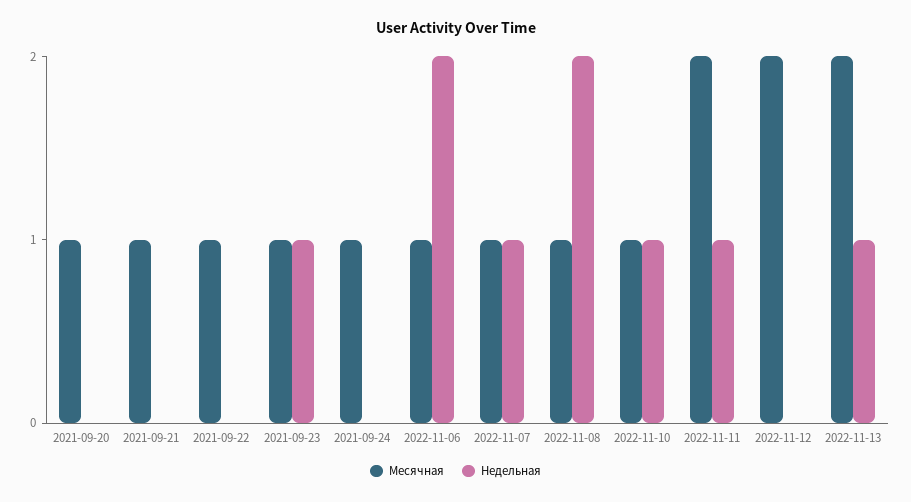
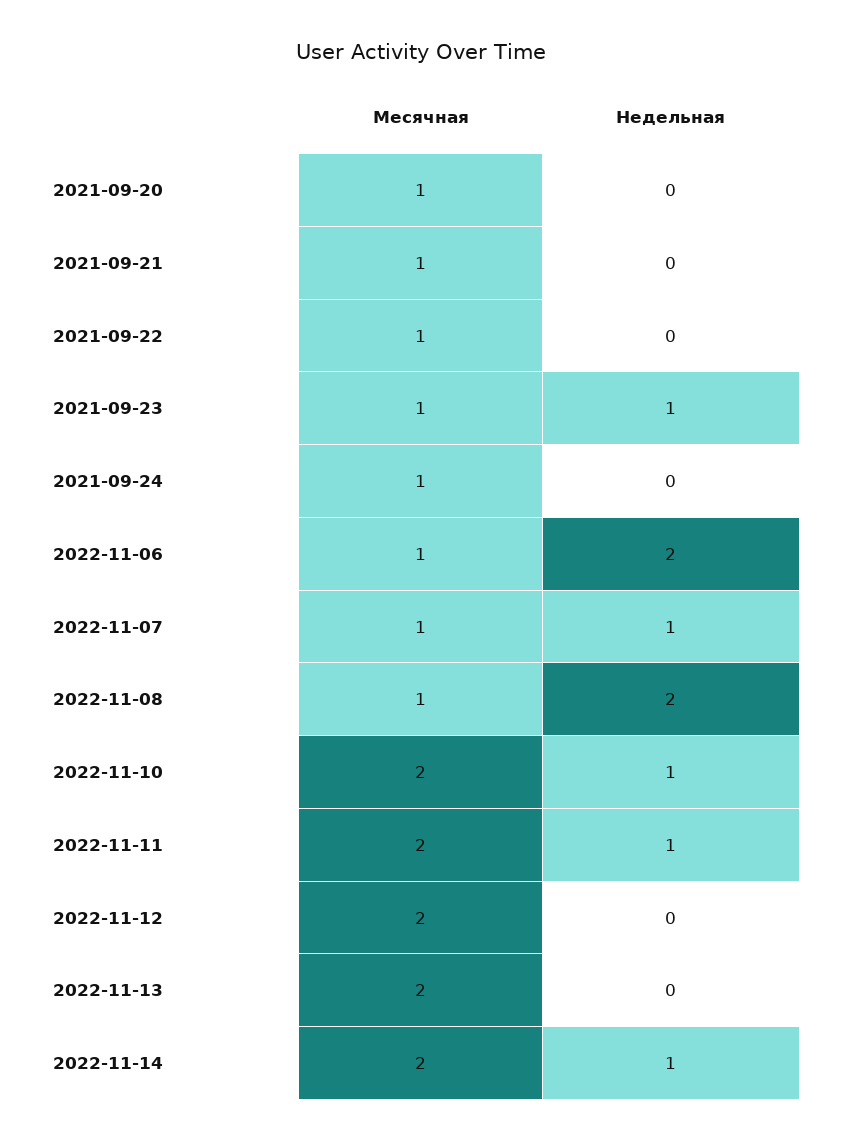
Месячная, 2022-11-10: 1 -> 2
Недельная, 2022-11-13: 1 -> 0
Месячная, 2022-11-14: none -> 2
Недельная, 2022-11-14: none -> 1

